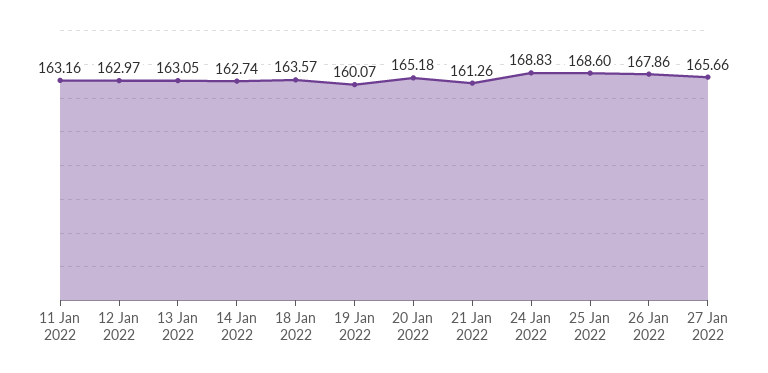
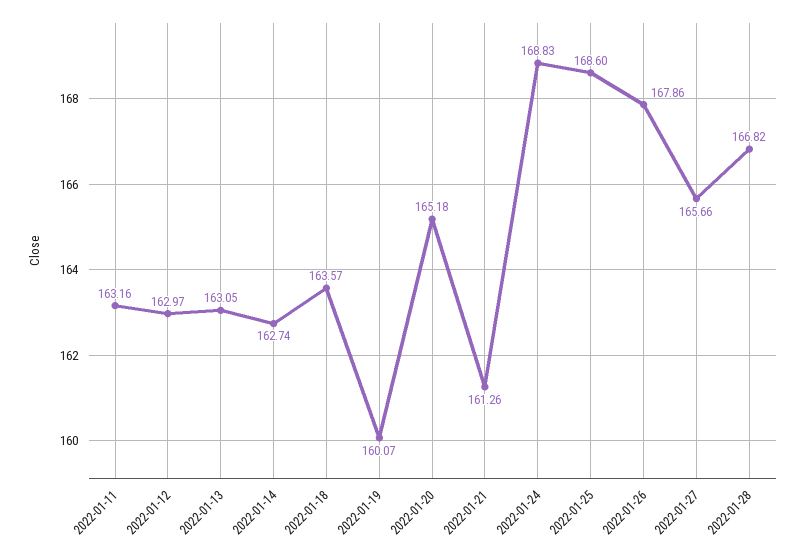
2022-01-28: none -> 166.82

